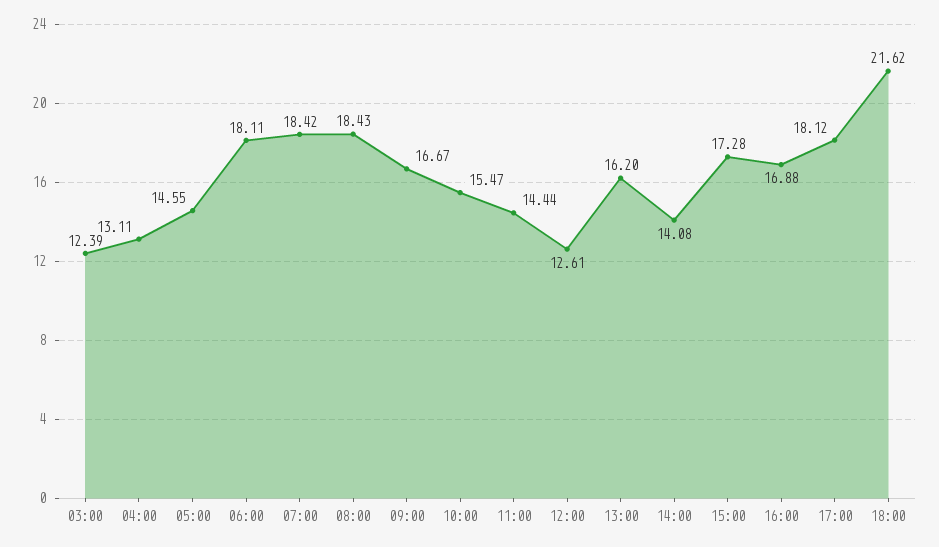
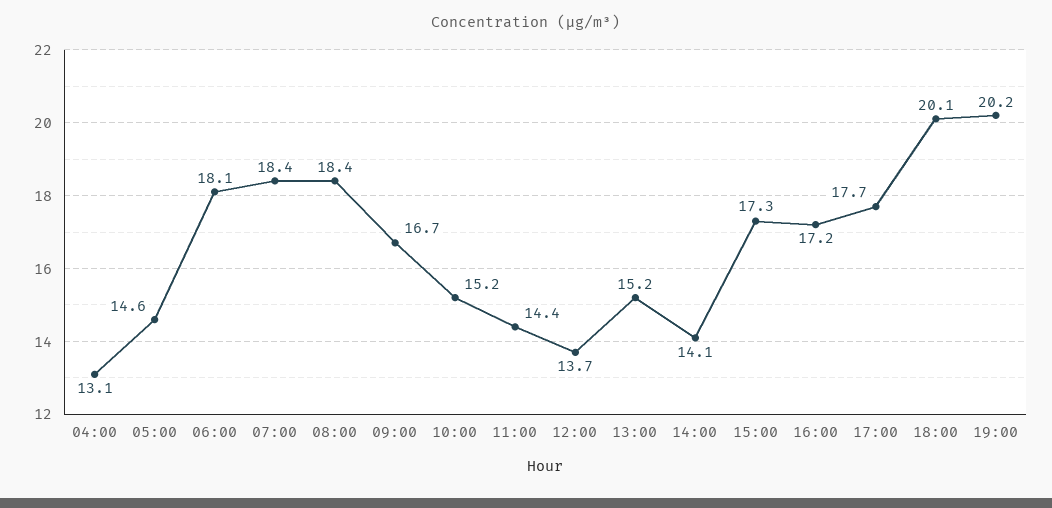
03:00: 12.39 -> none
10:00: 15.47 -> 15.2
12:00: 12.61 -> 13.7
13:00: 16.2 -> 15.2
16:00: 16.88 -> 17.2
17:00: 18.12 -> 17.7
18:00: 21.62 -> 20.1
19:00: none -> 20.2

